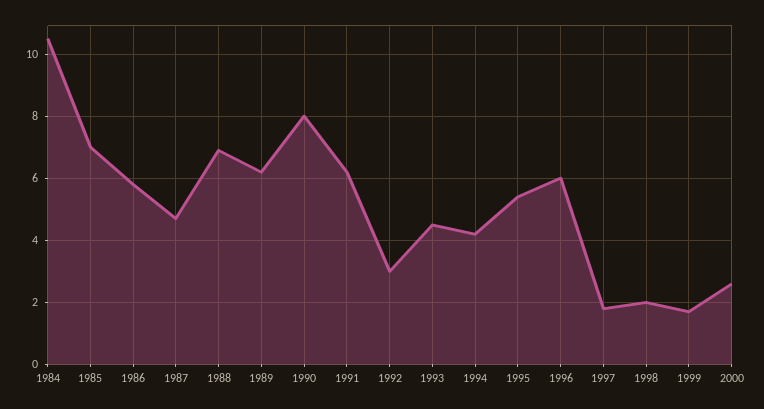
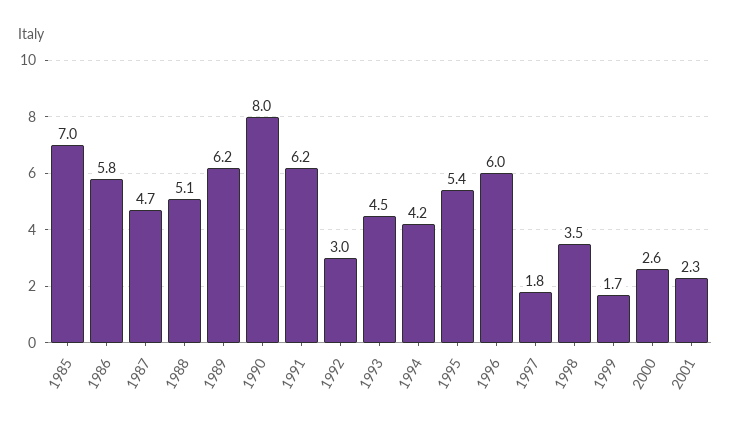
1984: 10.5 -> none
1988: 7 -> 5.1
1998: 2 -> 3.5
2001: none -> 2.3

